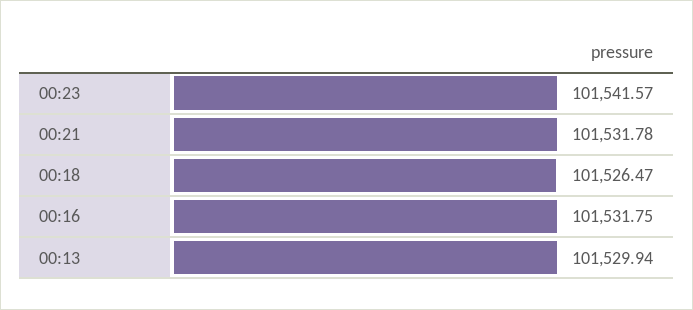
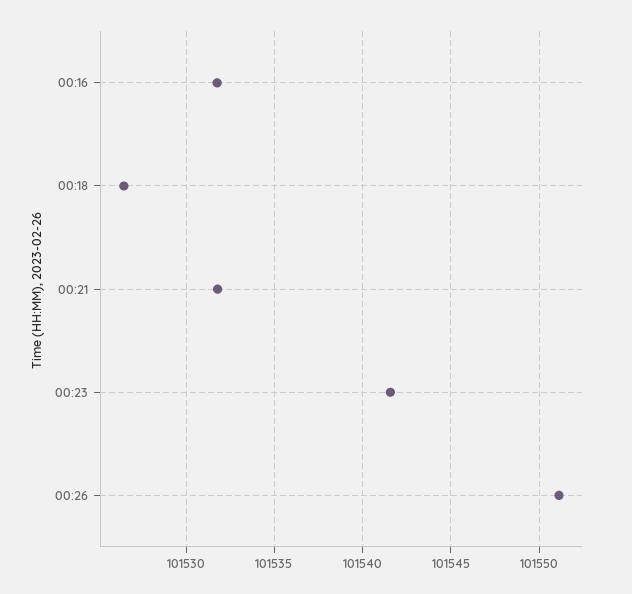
00:13: 101529.94 -> none
00:26: none -> 101551

